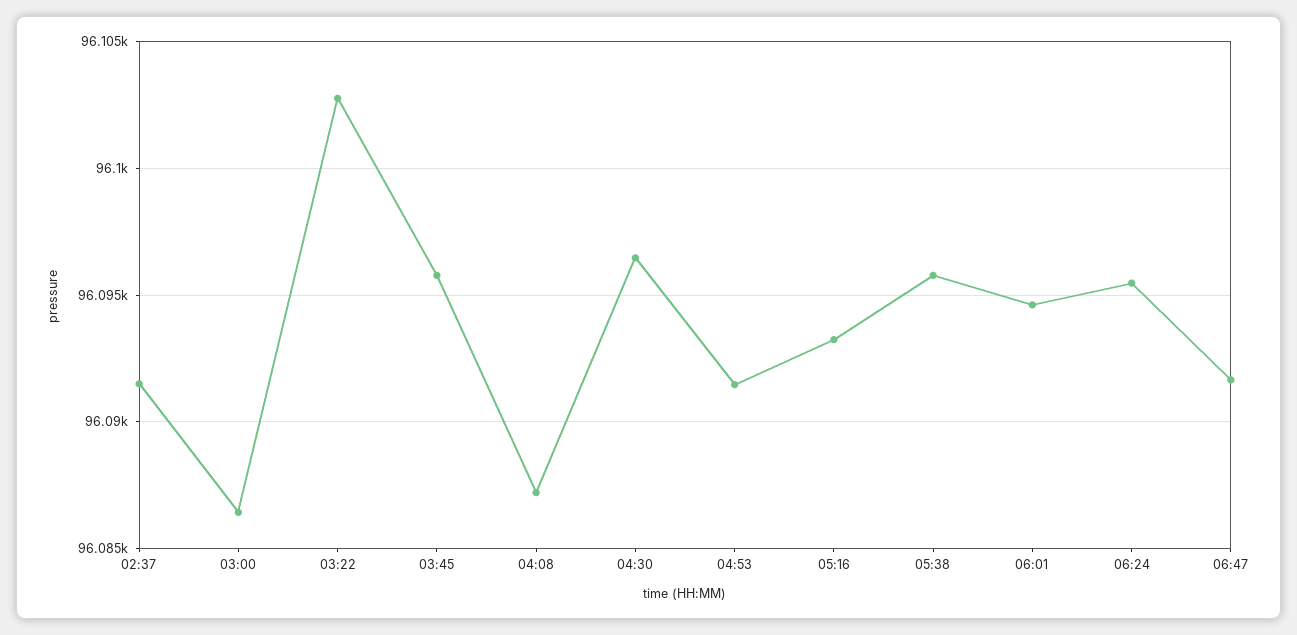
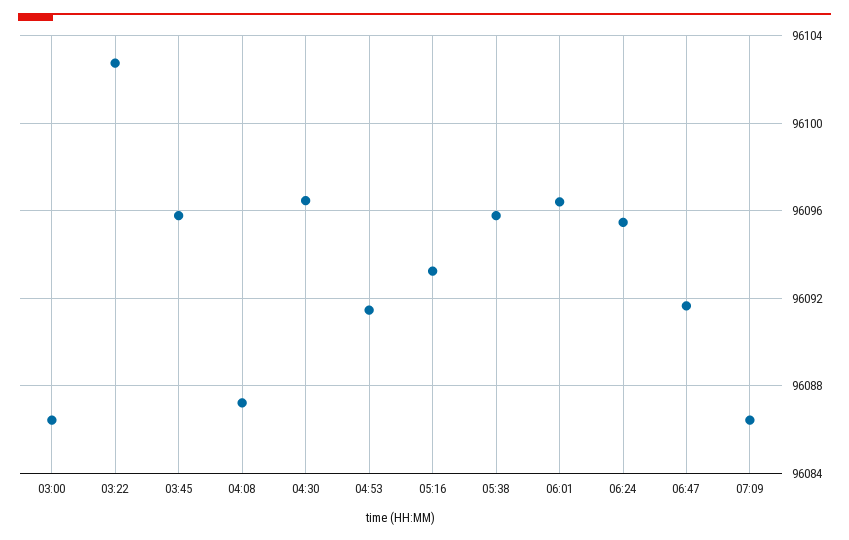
02:37: 96091.5 -> none
06:01: 96094.5 -> 96096.5
07:09: none -> 96086.5

